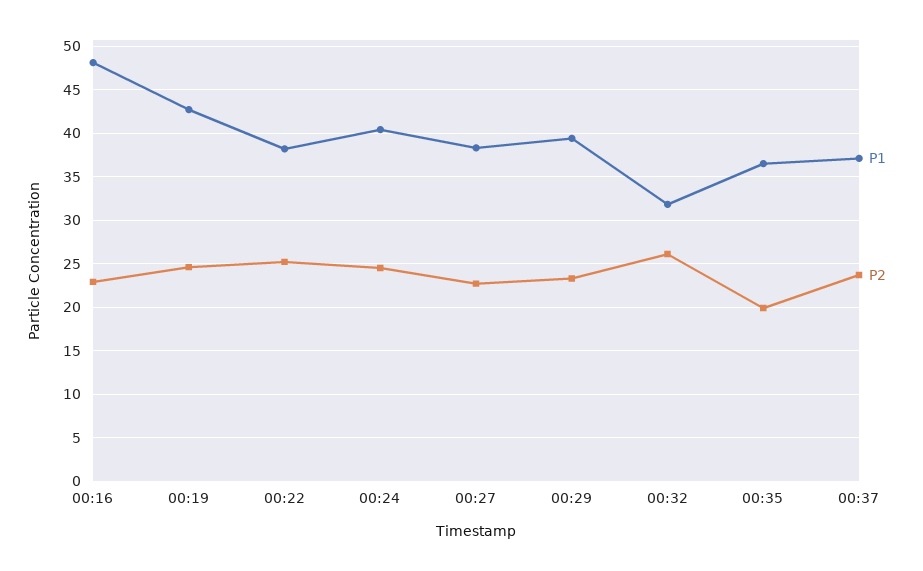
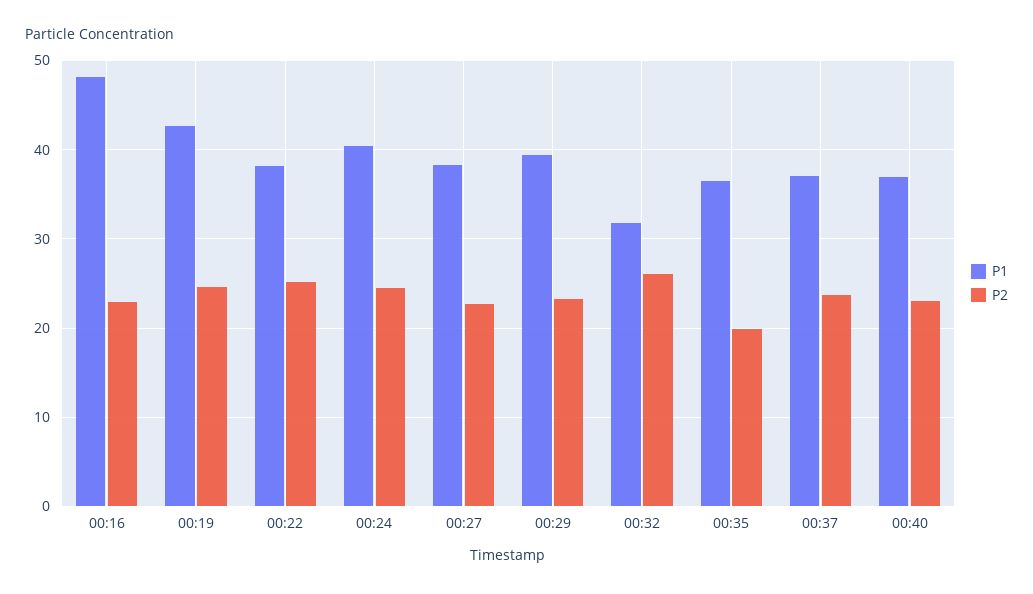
P1, 00:40: none -> 37
P2, 00:40: none -> 23

